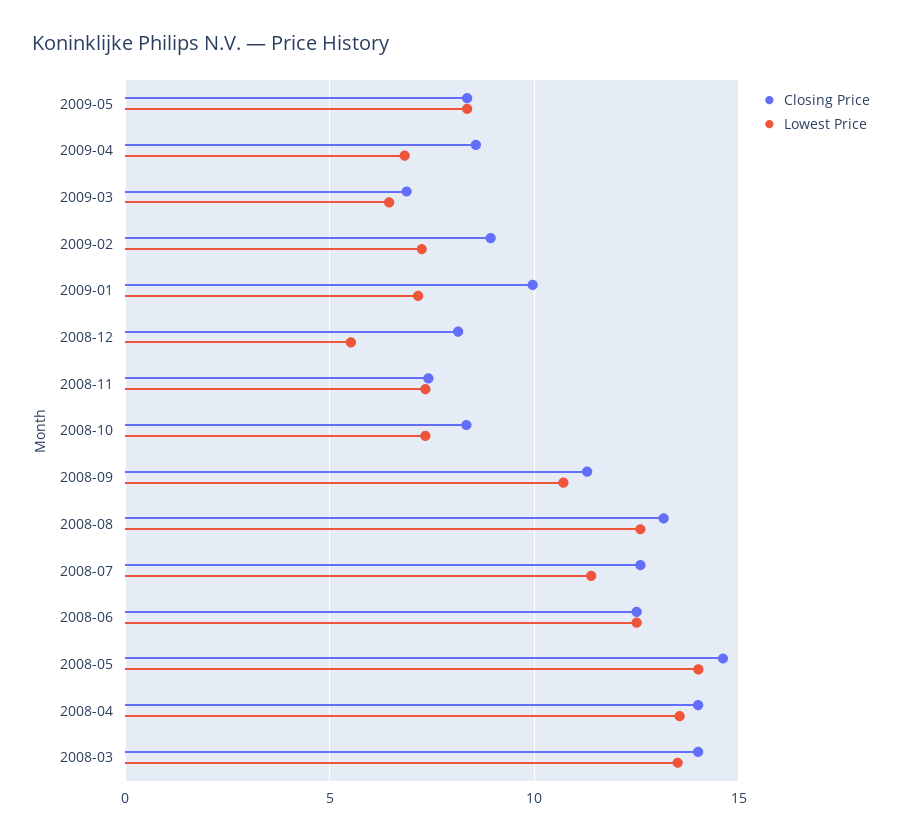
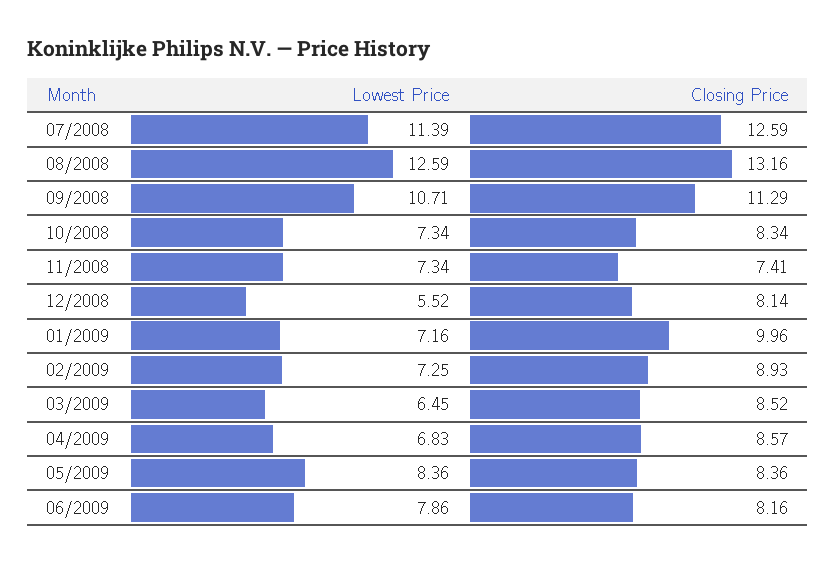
Closing Price, 2009-03: 7 -> 8.52
Closing Price, 2008-06: 12.5 -> none
Lowest Price, 2008-06: 12.5 -> none
Closing Price, 2008-05: 14.5 -> none
Lowest Price, 2008-05: 14 -> none
Closing Price, 2008-04: 14 -> none
Lowest Price, 2008-04: 13.5 -> none
Closing Price, 2008-03: 14 -> none
Lowest Price, 2008-03: 13.5 -> none
Lowest Price, 06/2009: none -> 7.86
Closing Price, 06/2009: none -> 8.16

